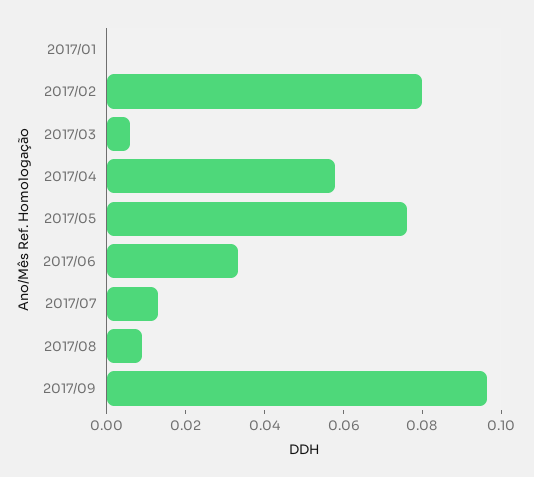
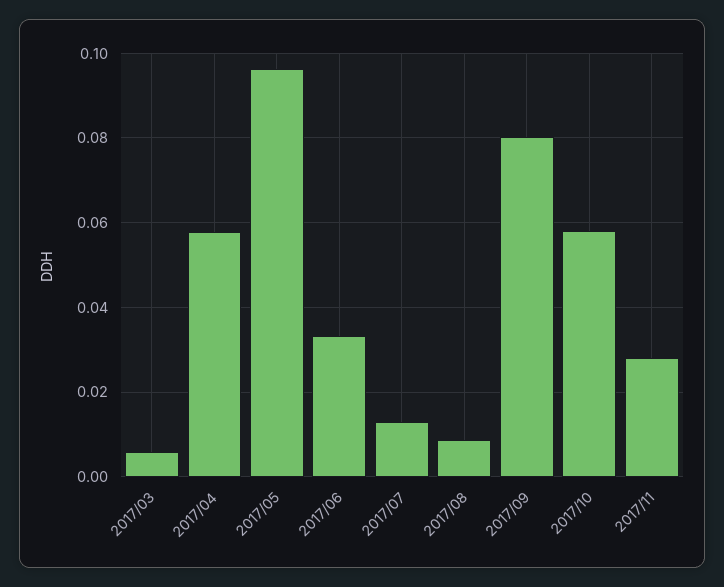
2017/01: 0 -> none
2017/02: 0.08 -> none
2017/05: 0.075 -> 0.096
2017/09: 0.095 -> 0.08
2017/10: none -> 0.058
2017/11: none -> 0.028

